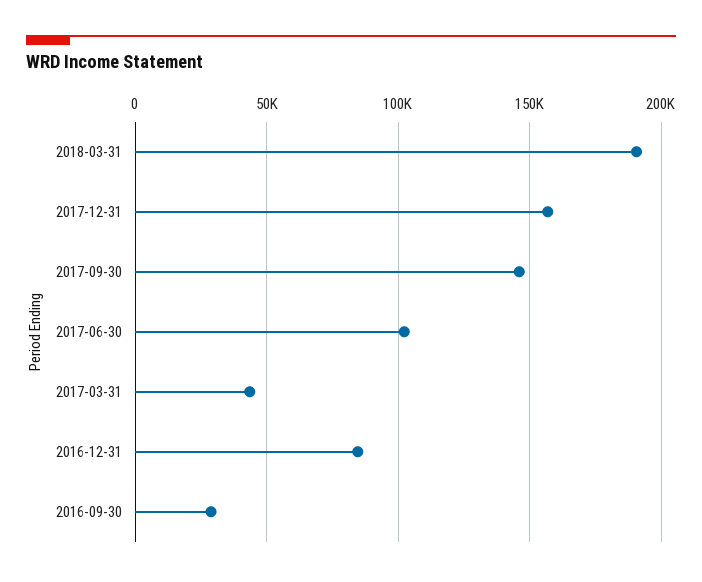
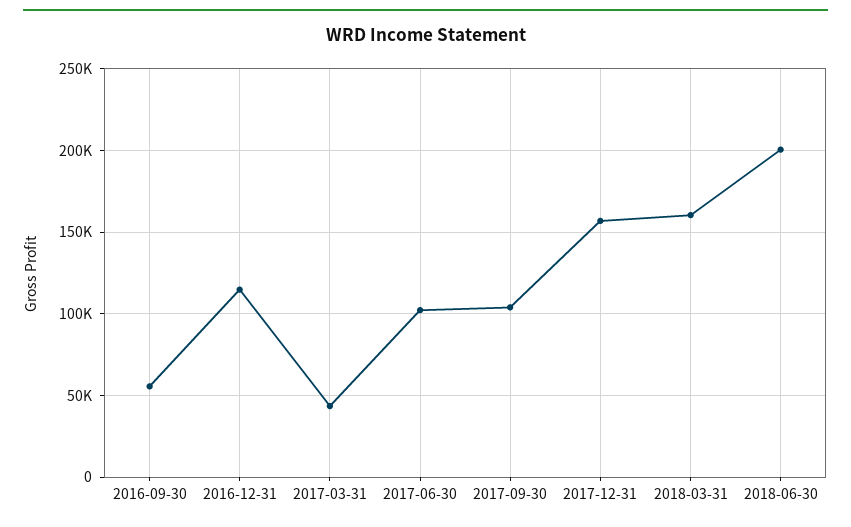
2018-03-31: 190000 -> 160000
2017-09-30: 145000 -> 105000
2016-12-31: 85000 -> 115000
2016-09-30: 30000 -> 55000
2018-06-30: none -> 200000

